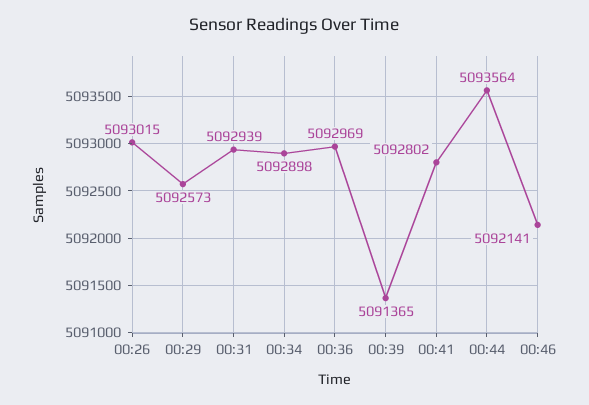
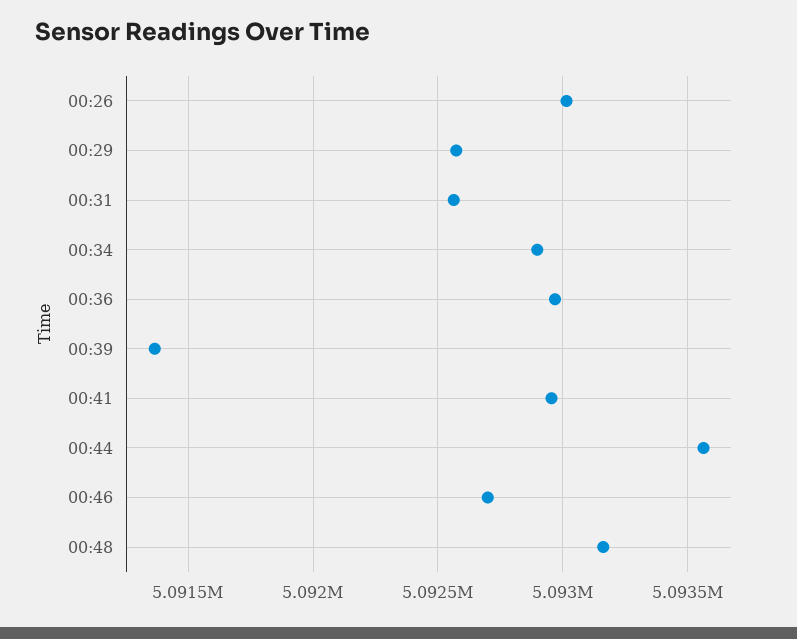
00:31: 5092939 -> 5092550
00:41: 5092802 -> 5092950
00:46: 5092141 -> 5092700
00:48: none -> 5093150

